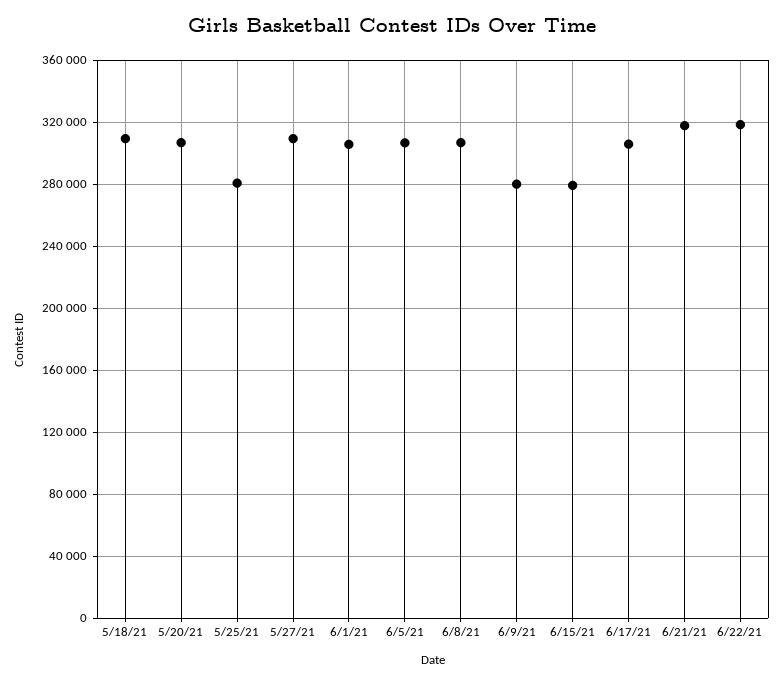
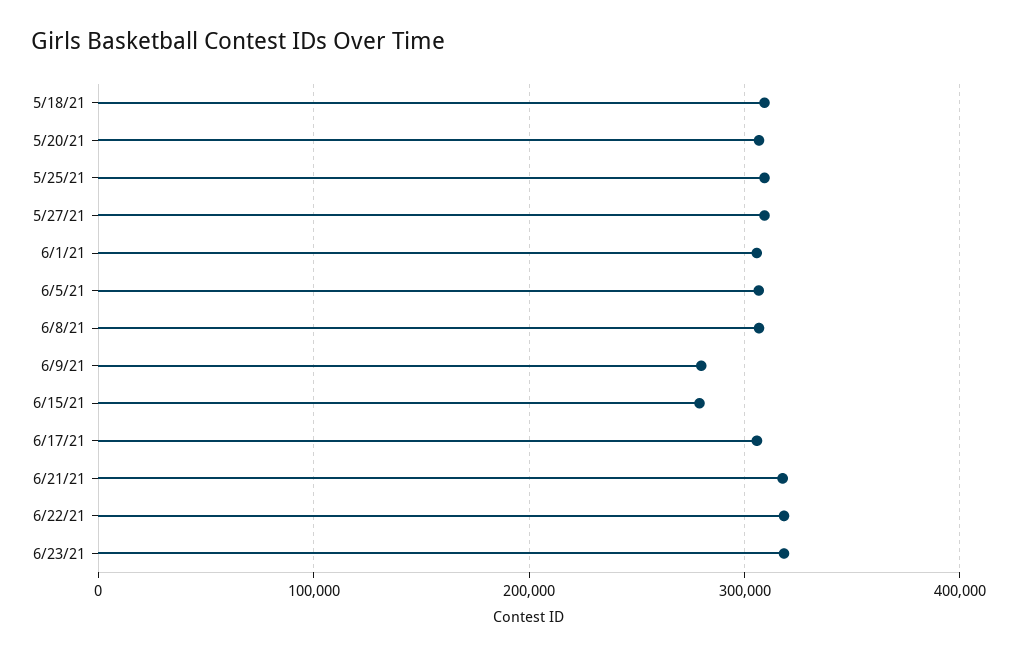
5/25/21: 280000 -> 310000
6/23/21: none -> 320000

